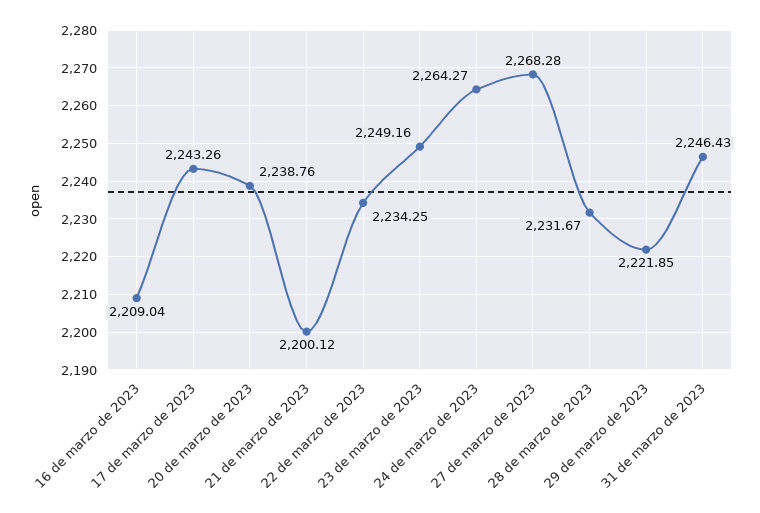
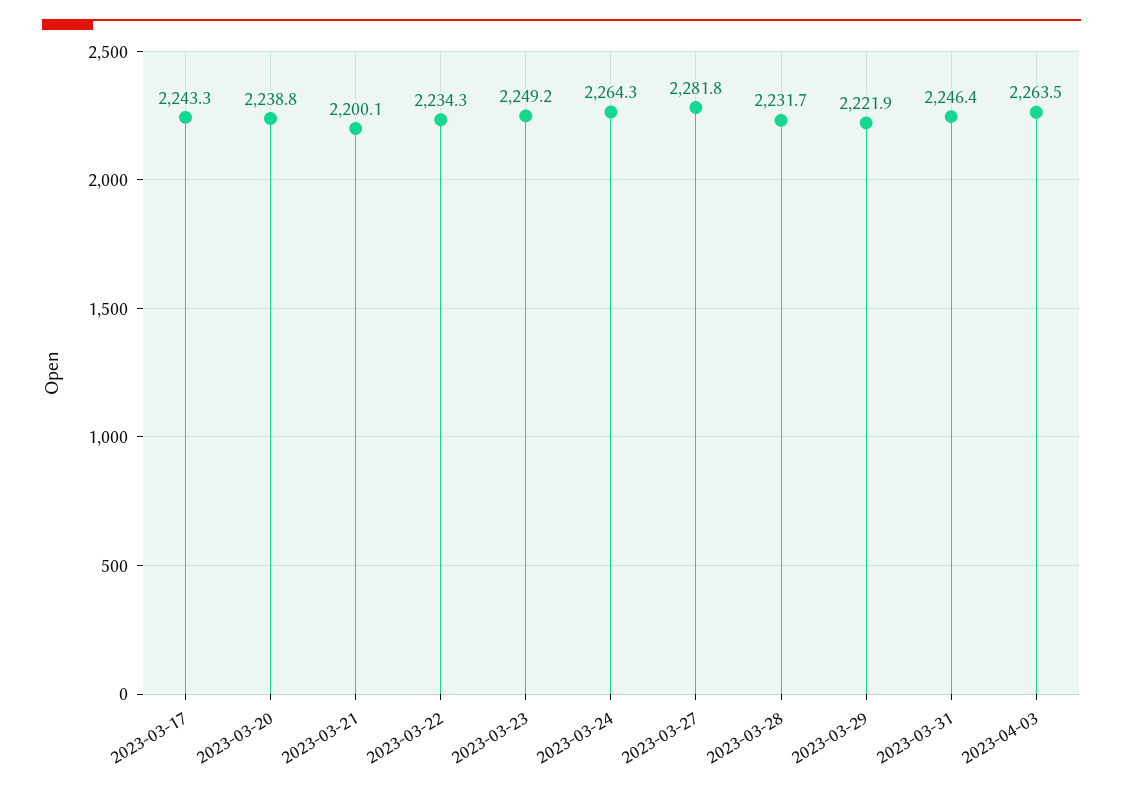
16 de marzo de 2023: 2209.04 -> none
27 de marzo de 2023: 2268.28 -> 2281.8
2023-04-03: none -> 2263.5

